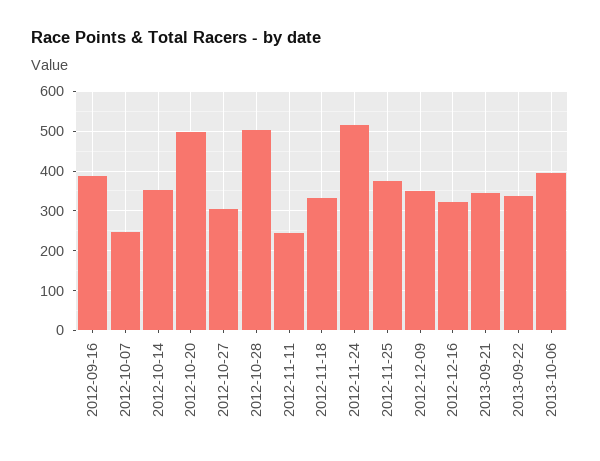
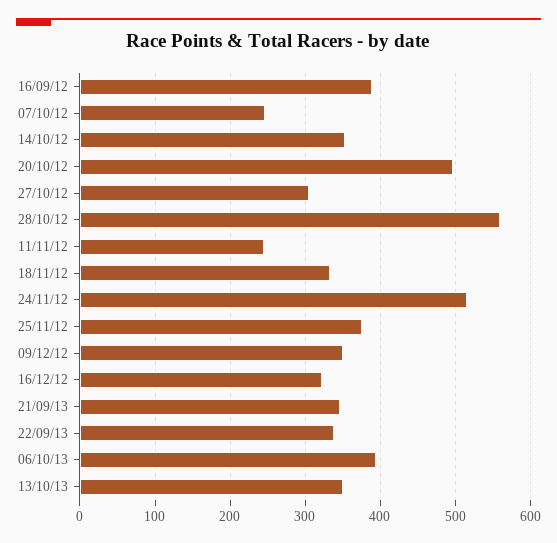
2012-10-28: 500 -> 560
13/10/13: none -> 350

